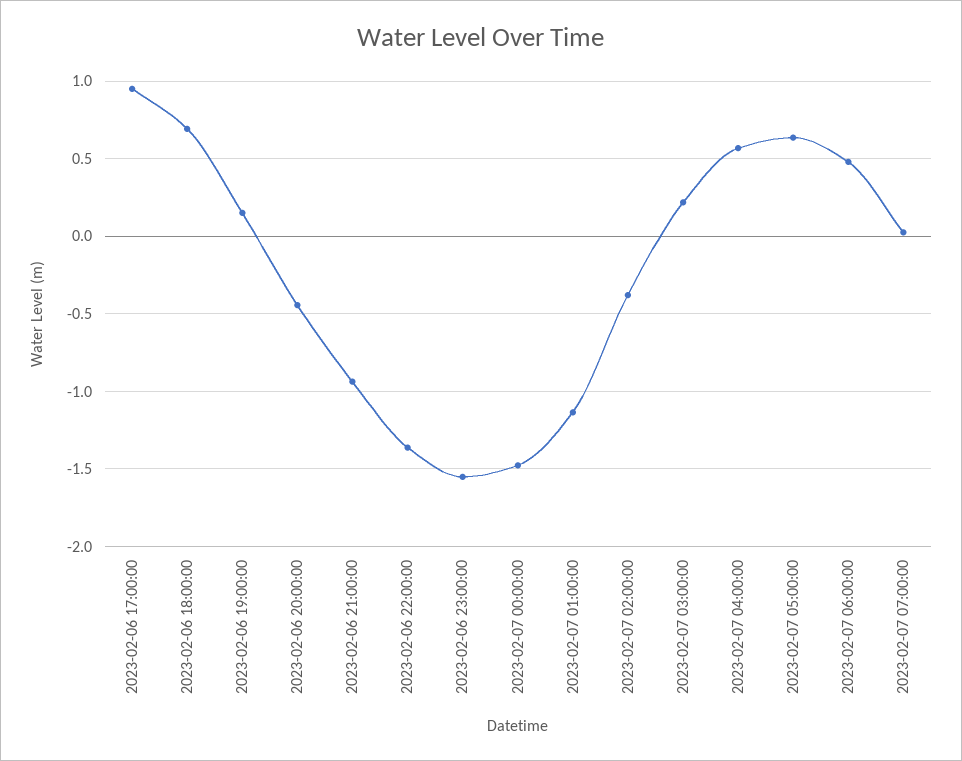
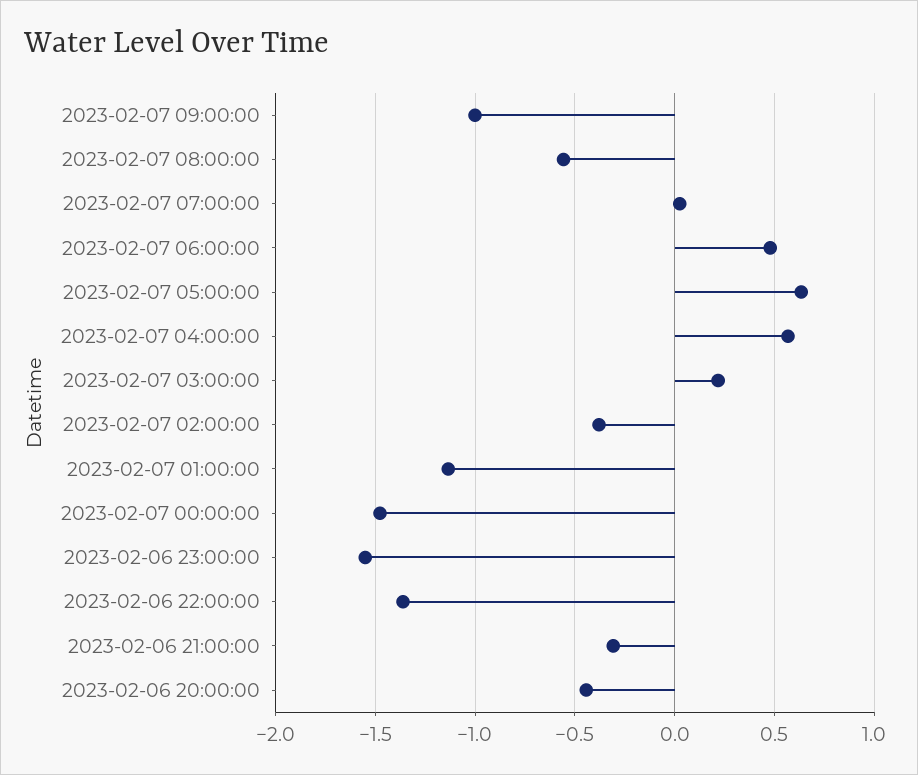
2023-02-06 17:00:00: 0.95 -> none
2023-02-06 18:00:00: 0.7 -> none
2023-02-06 19:00:00: 0.15 -> none
2023-02-06 21:00:00: -0.95 -> -0.3
2023-02-07 09:00:00: none -> -1
2023-02-07 08:00:00: none -> -0.55

